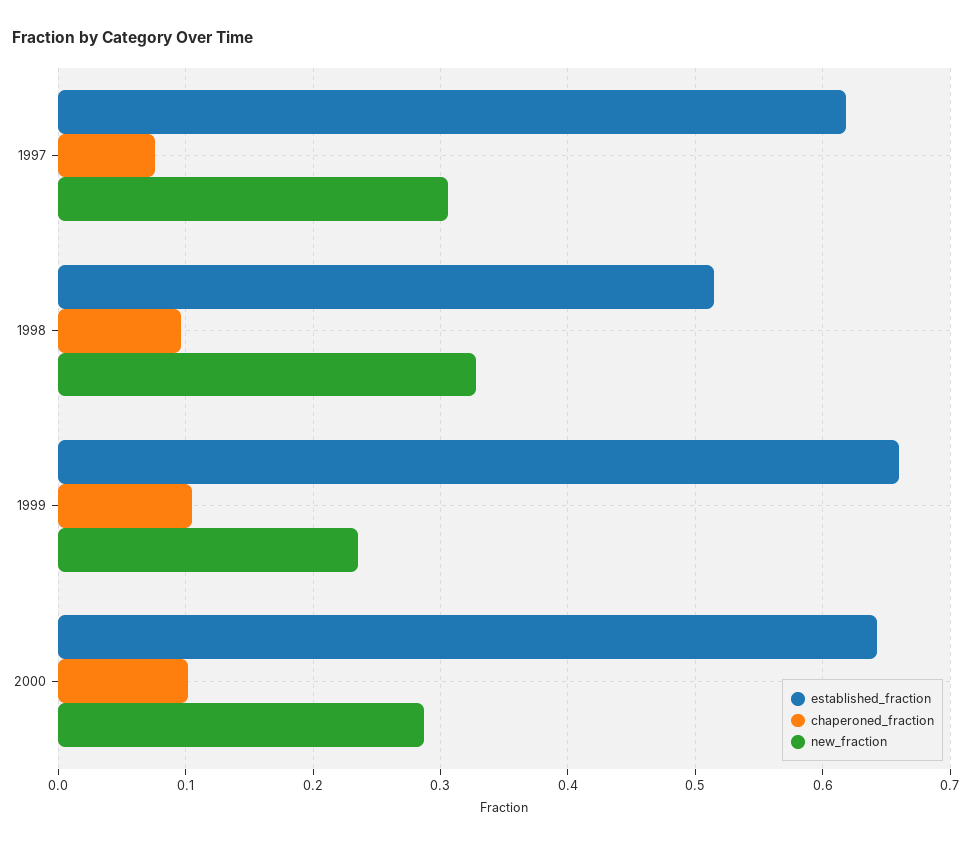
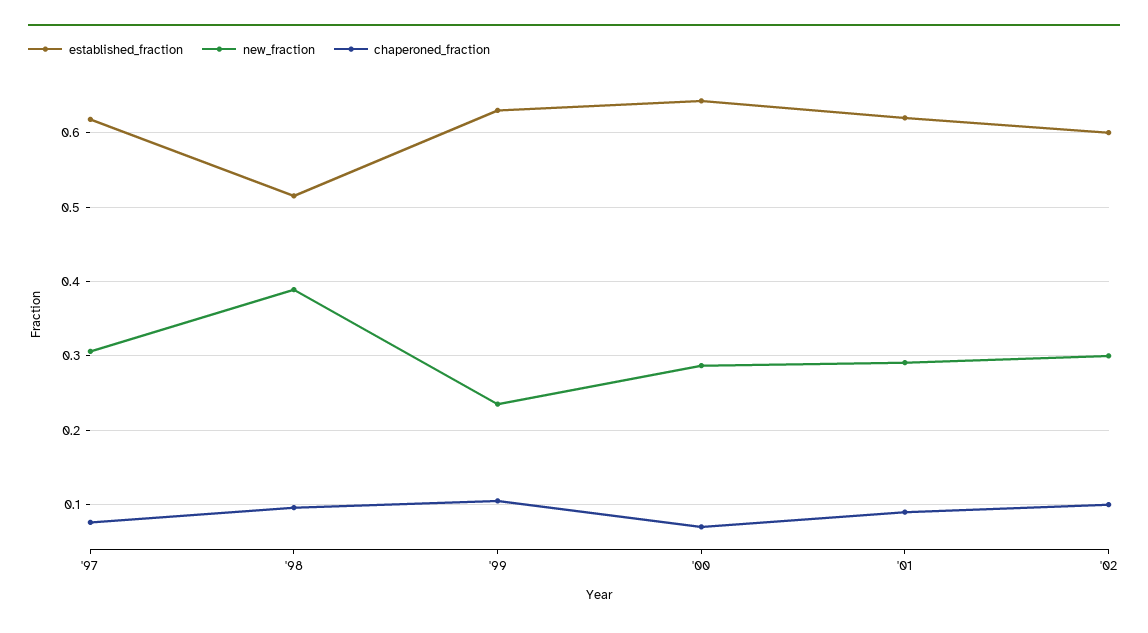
new_fraction, 1998: 0.33 -> 0.39
established_fraction, 1999: 0.66 -> 0.63
chaperoned_fraction, 2000: 0.1 -> 0.07
established_fraction, '01: none -> 0.62
new_fraction, '01: none -> 0.29
chaperoned_fraction, '01: none -> 0.09
established_fraction, '02: none -> 0.6
new_fraction, '02: none -> 0.3
chaperoned_fraction, '02: none -> 0.1

